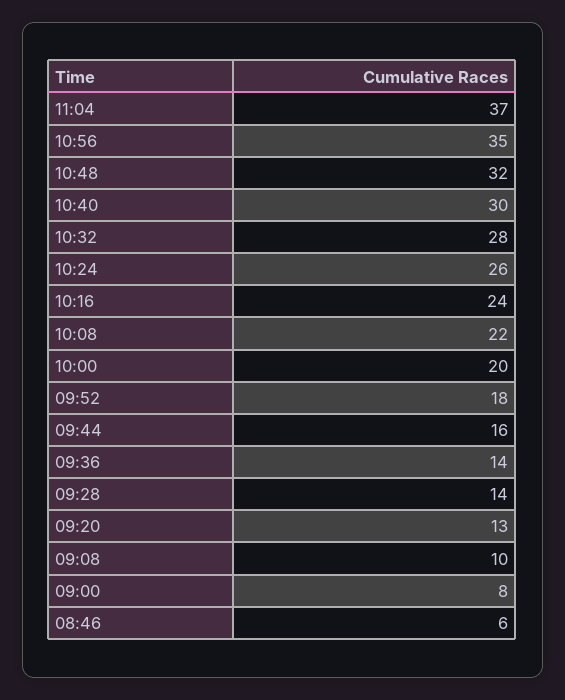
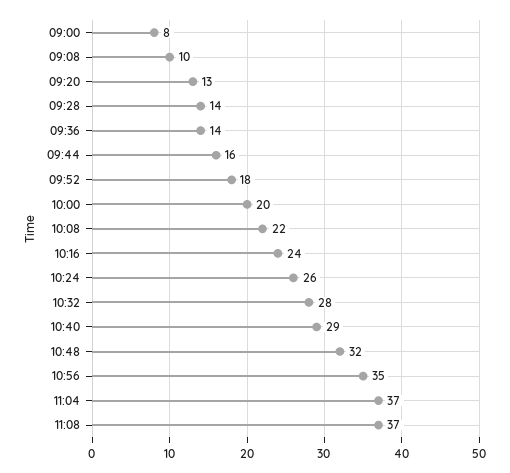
10:40: 30 -> 29
08:46: 6 -> none
11:08: none -> 37

